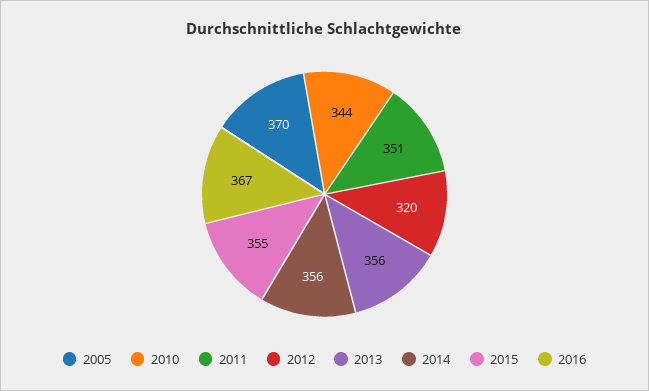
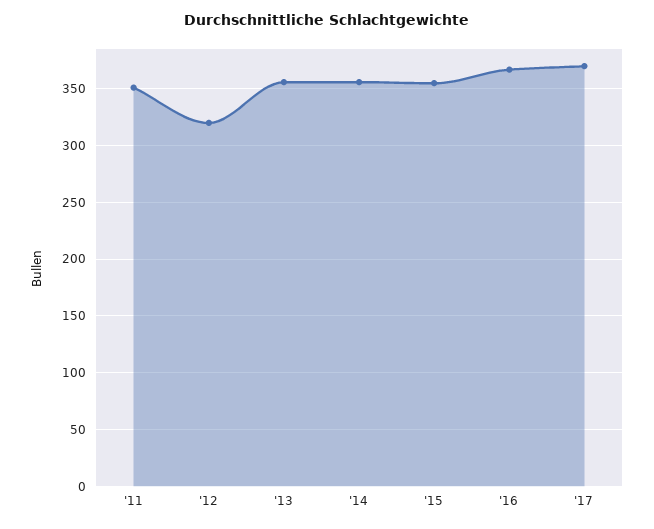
2005: 370 -> none
2010: 344 -> none
'17: none -> 370

